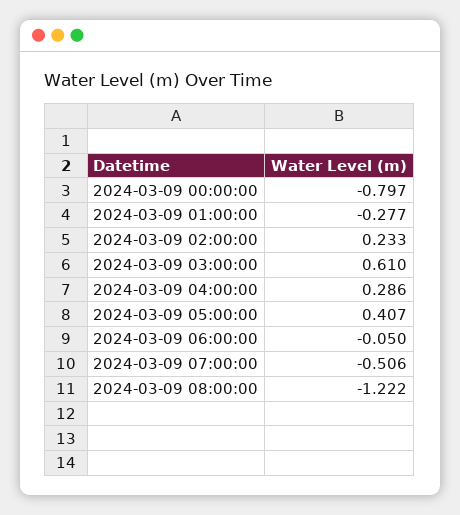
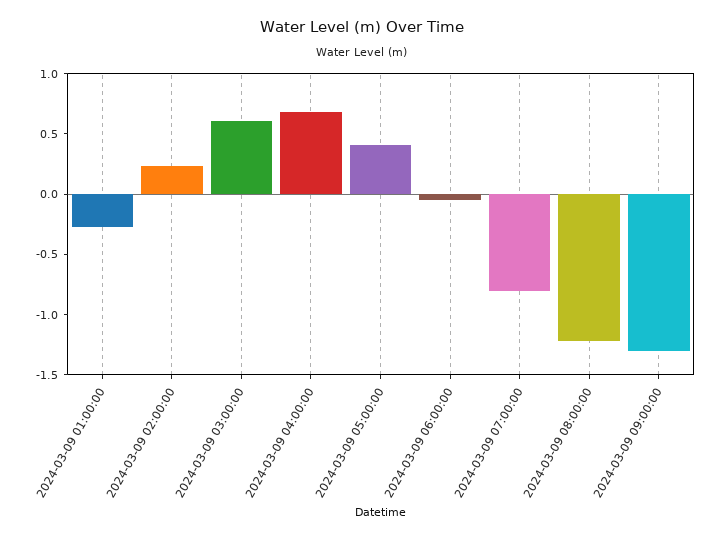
2024-03-09 00:00:00: -0.797 -> none
2024-03-09 04:00:00: 0.286 -> 0.7
2024-03-09 07:00:00: -0.506 -> -0.8
2024-03-09 09:00:00: none -> -1.3

